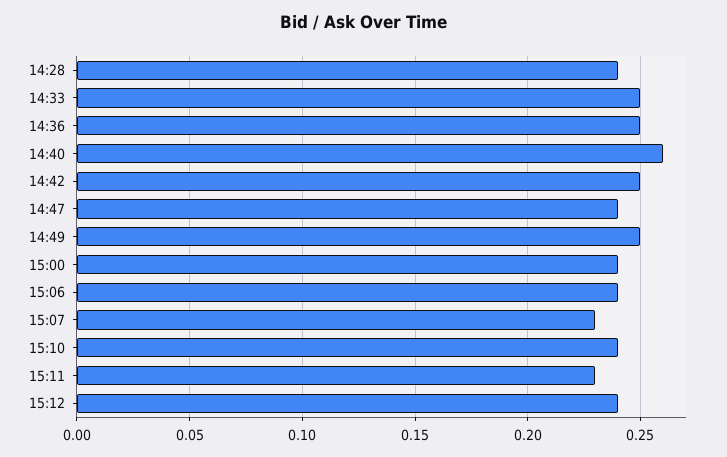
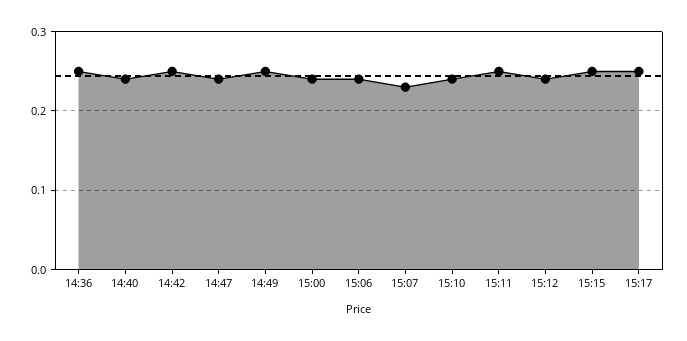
14:28: 0.24 -> none
14:33: 0.25 -> none
14:40: 0.26 -> 0.24
15:11: 0.23 -> 0.25
15:15: none -> 0.25
15:17: none -> 0.25

